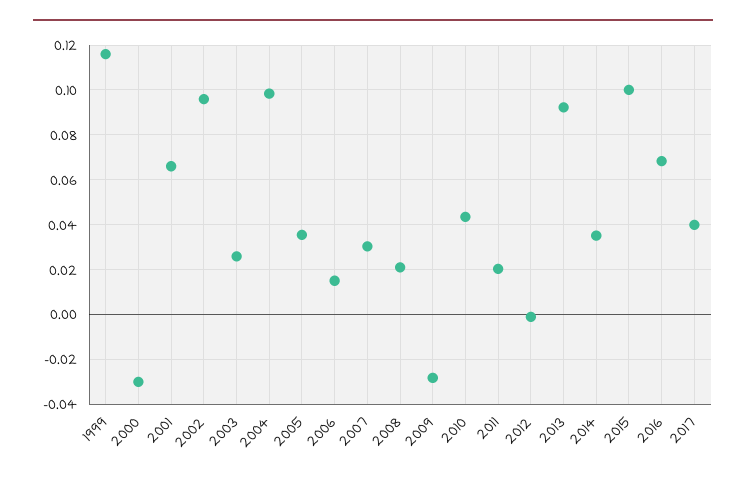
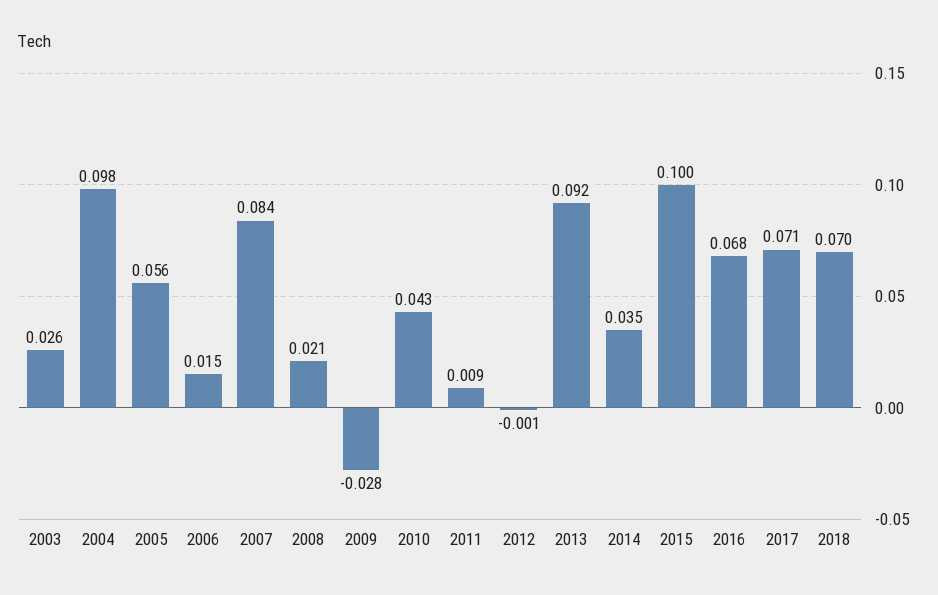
1999: 0.115 -> none
2000: -0.03 -> none
2001: 0.065 -> none
2002: 0.095 -> none
2005: 0.035 -> 0.056
2007: 0.03 -> 0.084
2011: 0.02 -> 0.009
2017: 0.04 -> 0.071
2018: none -> 0.07

